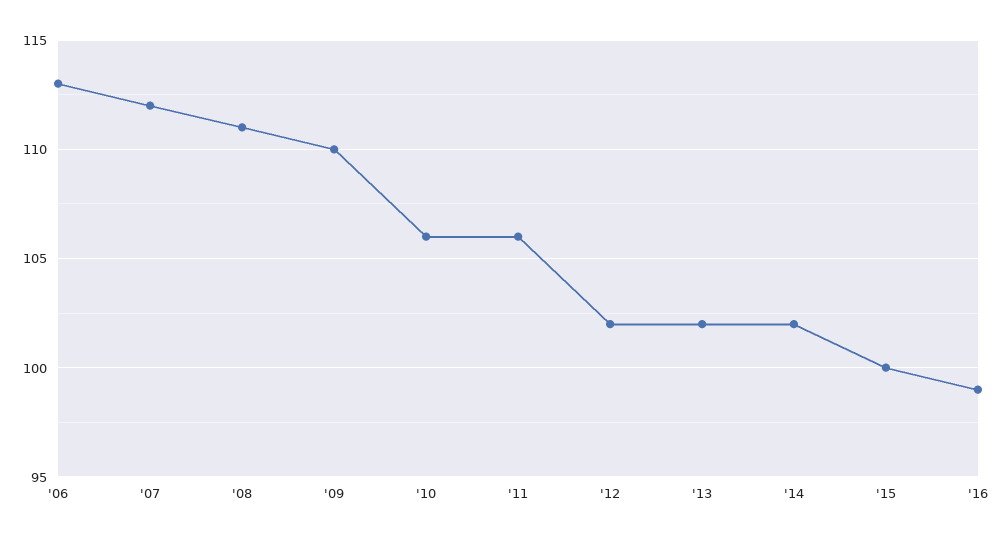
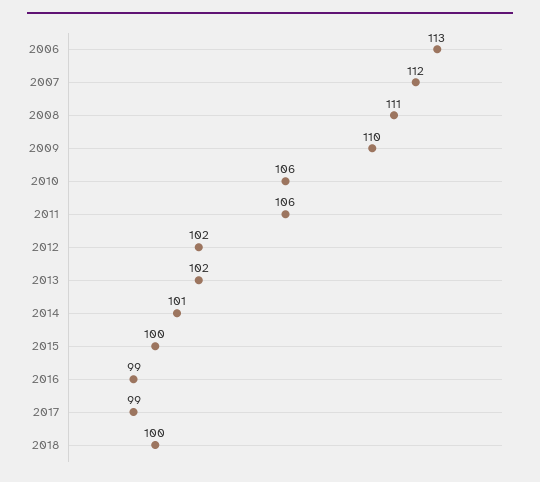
'14: 102 -> 101
2017: none -> 99
2018: none -> 100

